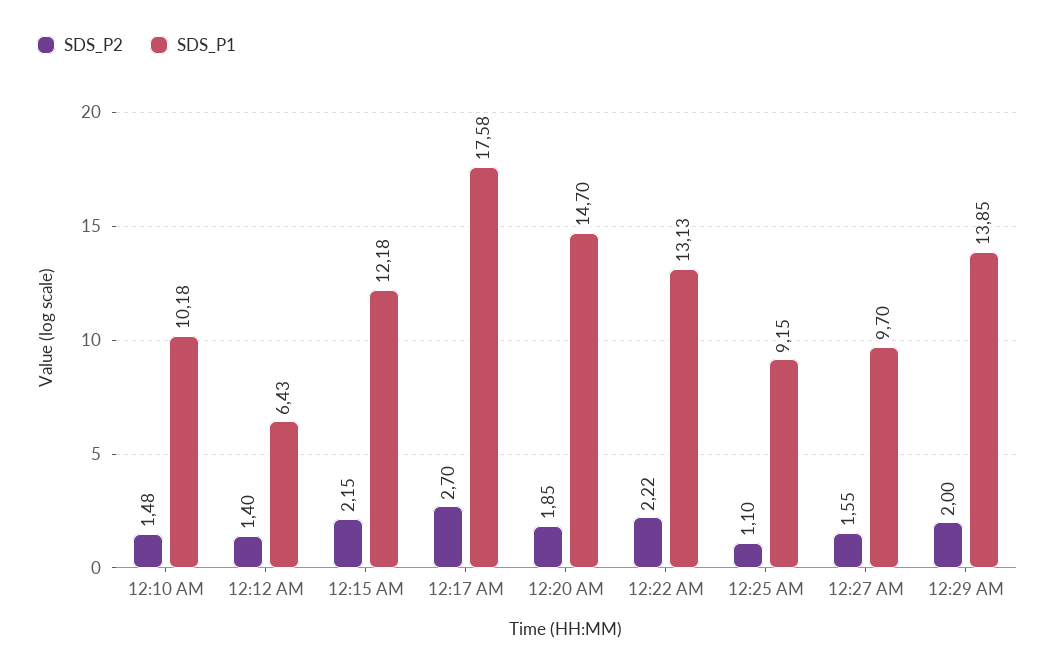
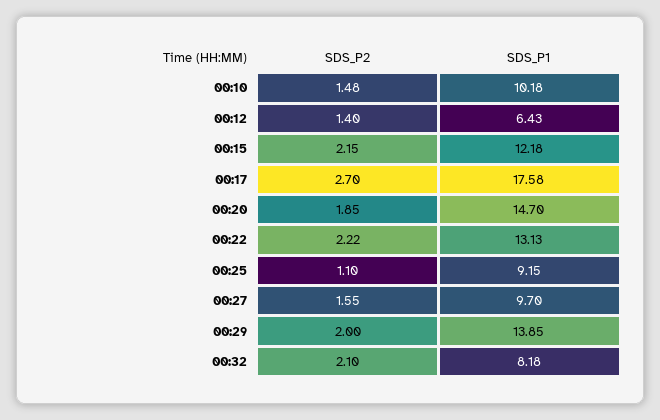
SDS_P2, 00:32: none -> 2.1
SDS_P1, 00:32: none -> 8.18

